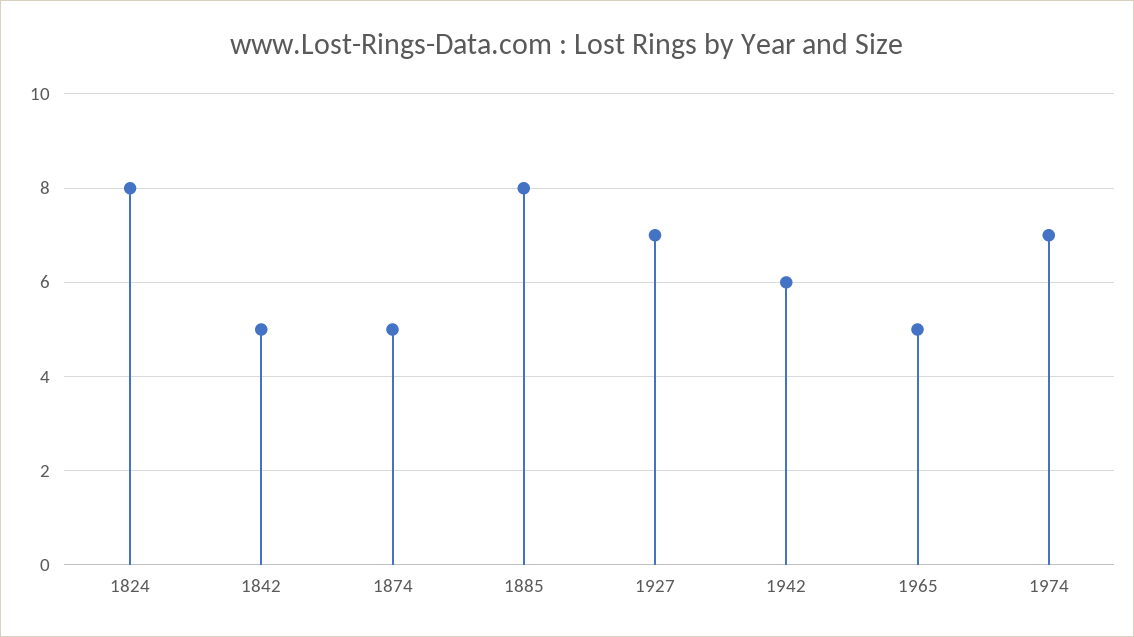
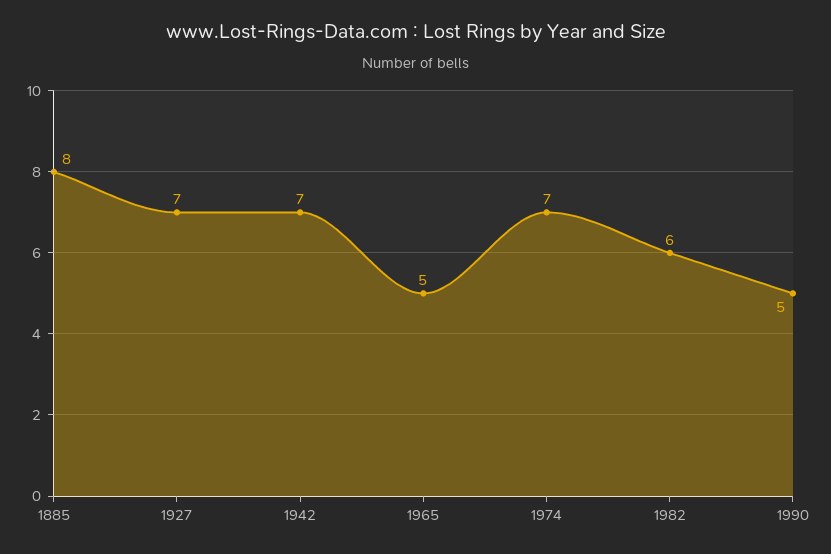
1824: 8 -> none
1842: 5 -> none
1874: 5 -> none
1942: 6 -> 7
1982: none -> 6
1990: none -> 5

